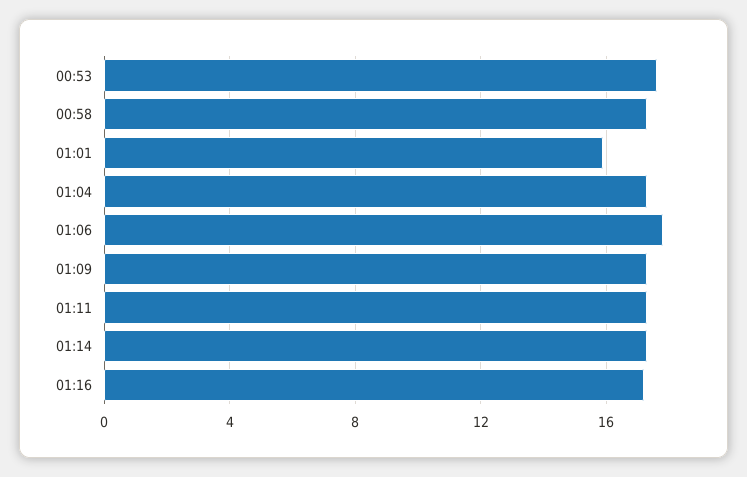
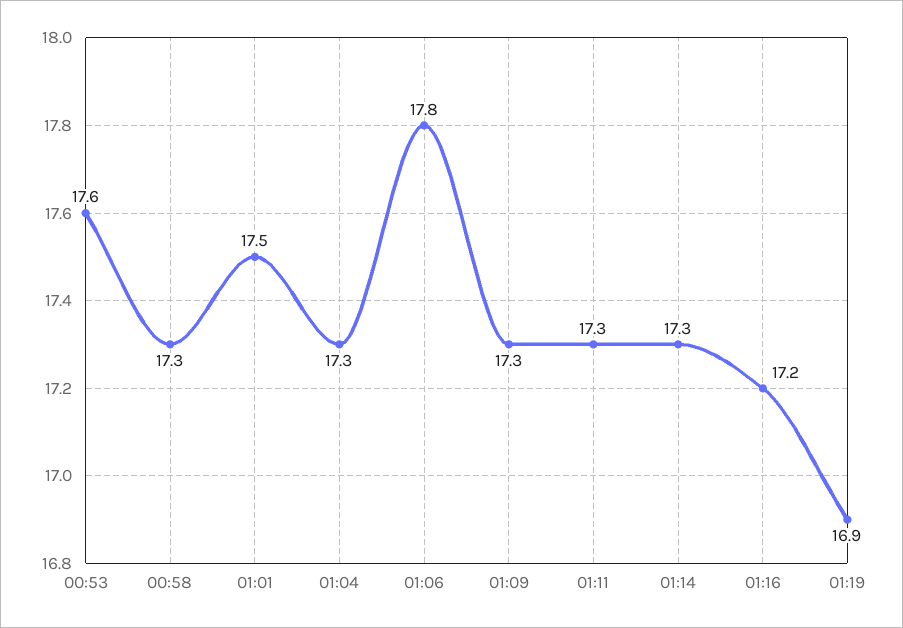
01:01: 16 -> 17.5
01:19: none -> 16.9

